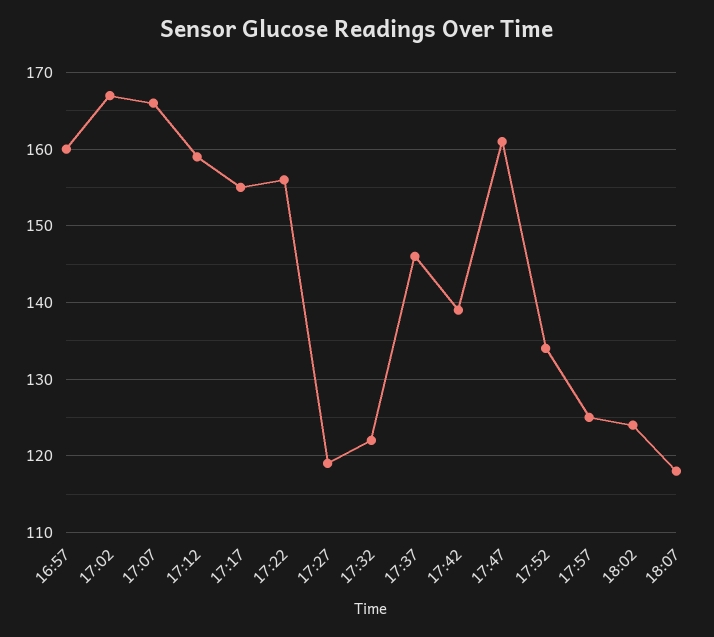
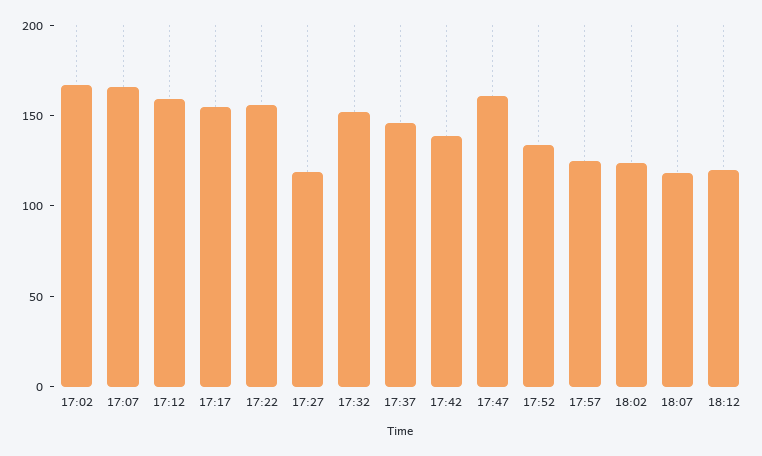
16:57: 160 -> none
17:32: 122 -> 150
18:12: none -> 120

